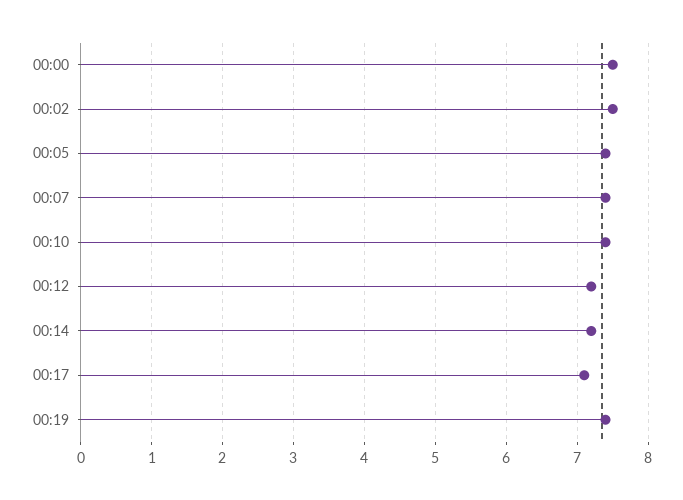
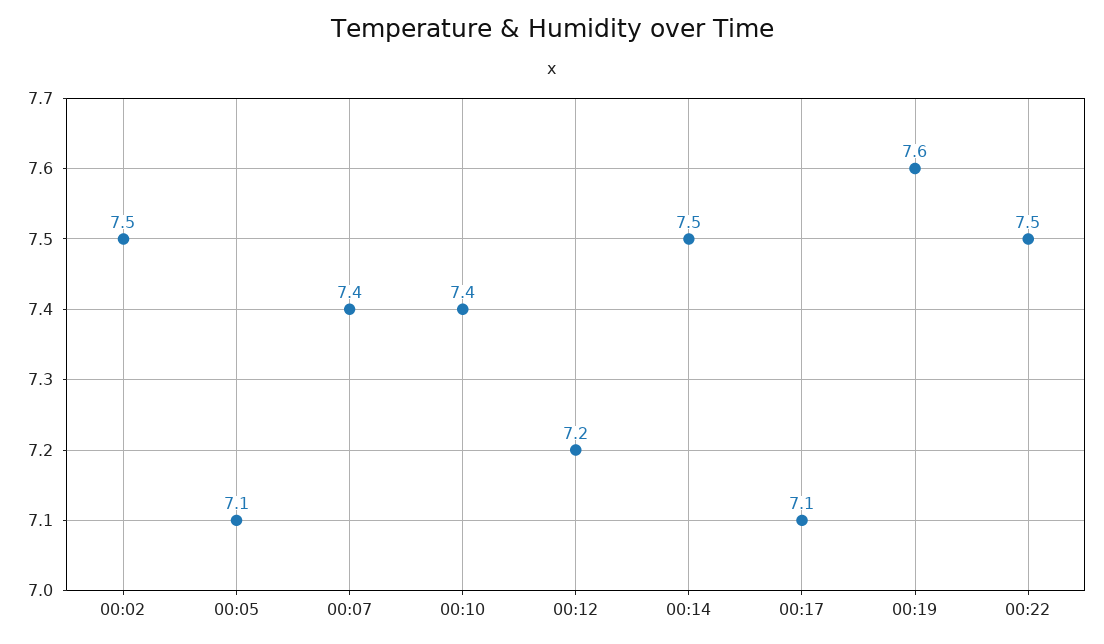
00:00: 7.5 -> none
00:05: 7.4 -> 7.1
00:14: 7.2 -> 7.5
00:19: 7.4 -> 7.6
00:22: none -> 7.5

